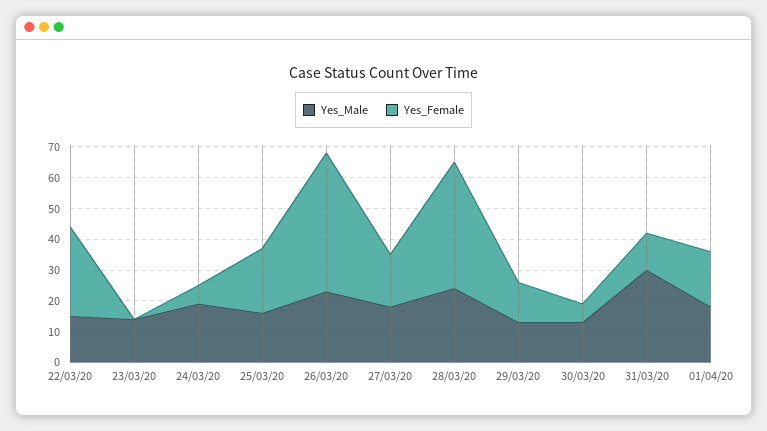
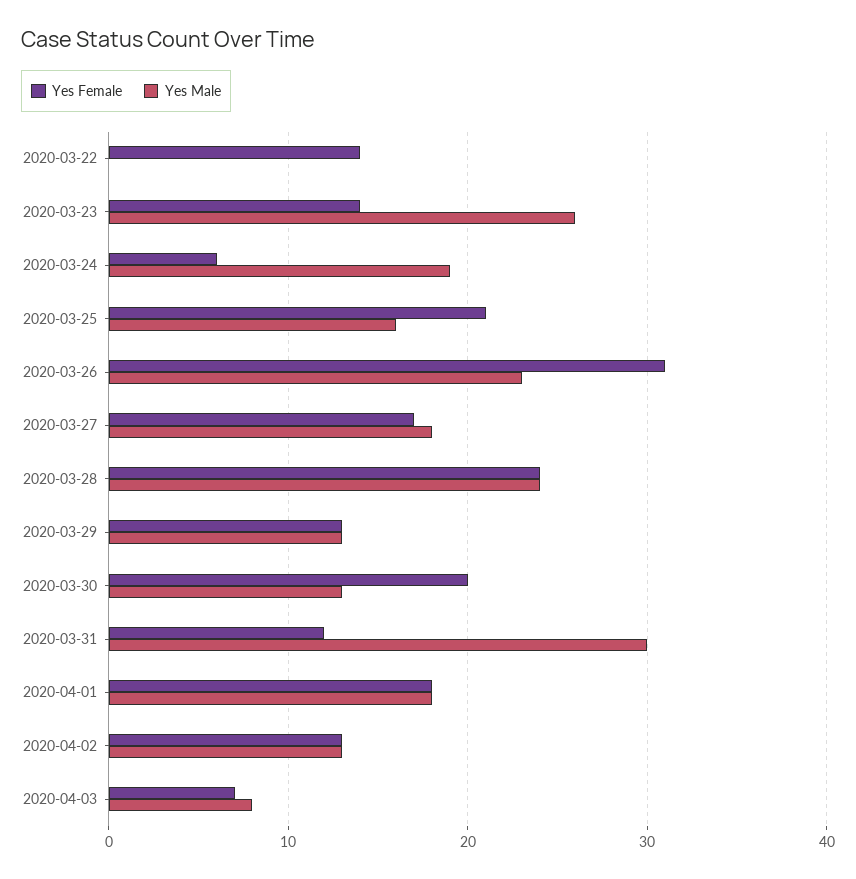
Yes_Male, 22/03/20: 15 -> 0
Yes_Female, 22/03/20: 30 -> 14
Yes_Male, 23/03/20: 15 -> 26
Yes_Female, 23/03/20: 0 -> 14
Yes_Female, 26/03/20: 45 -> 31
Yes_Female, 28/03/20: 40 -> 24
Yes_Female, 30/03/20: 5 -> 20
Yes_Female, 2020-04-02: none -> 13
Yes_Male, 2020-04-02: none -> 13
Yes_Female, 2020-04-03: none -> 7
Yes_Male, 2020-04-03: none -> 8

